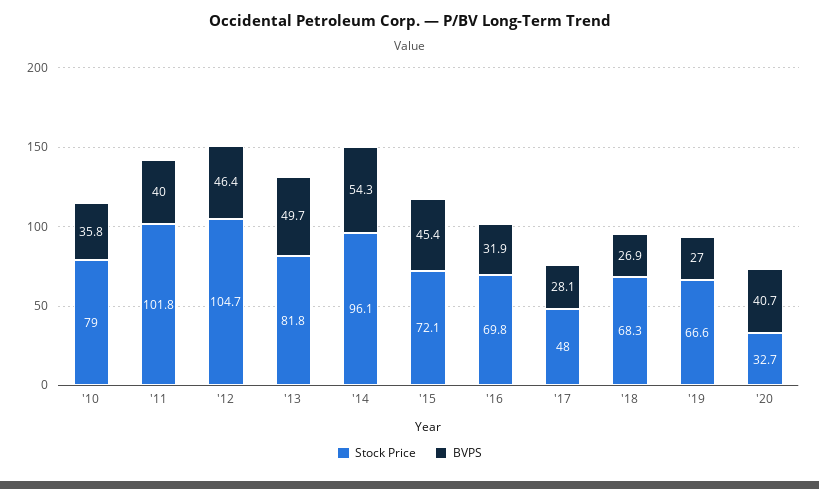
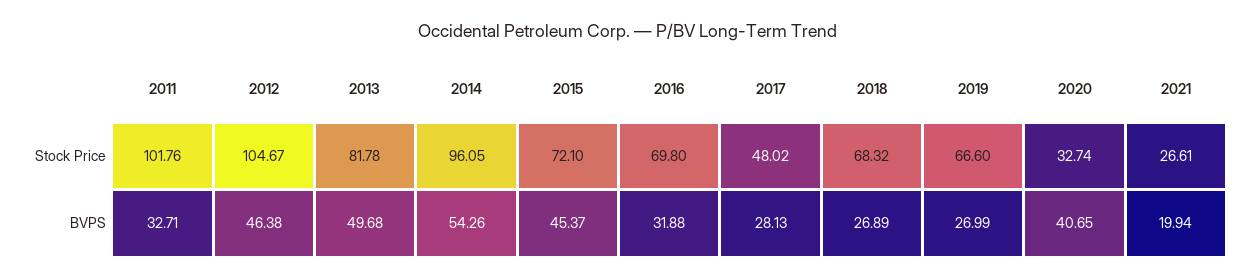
Stock Price, '10: 79 -> none
BVPS, '10: 35.8 -> none
BVPS, '11: 40 -> 32.71
Stock Price, 2021: none -> 26.61
BVPS, 2021: none -> 19.94

